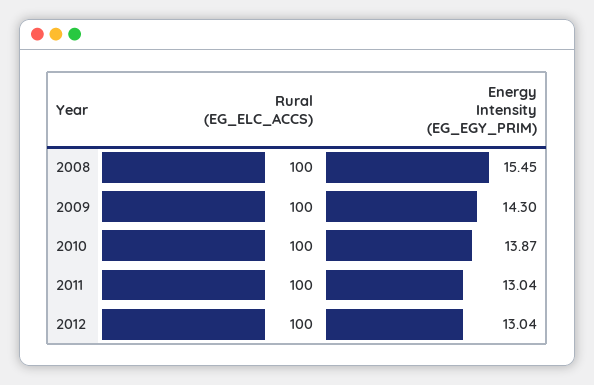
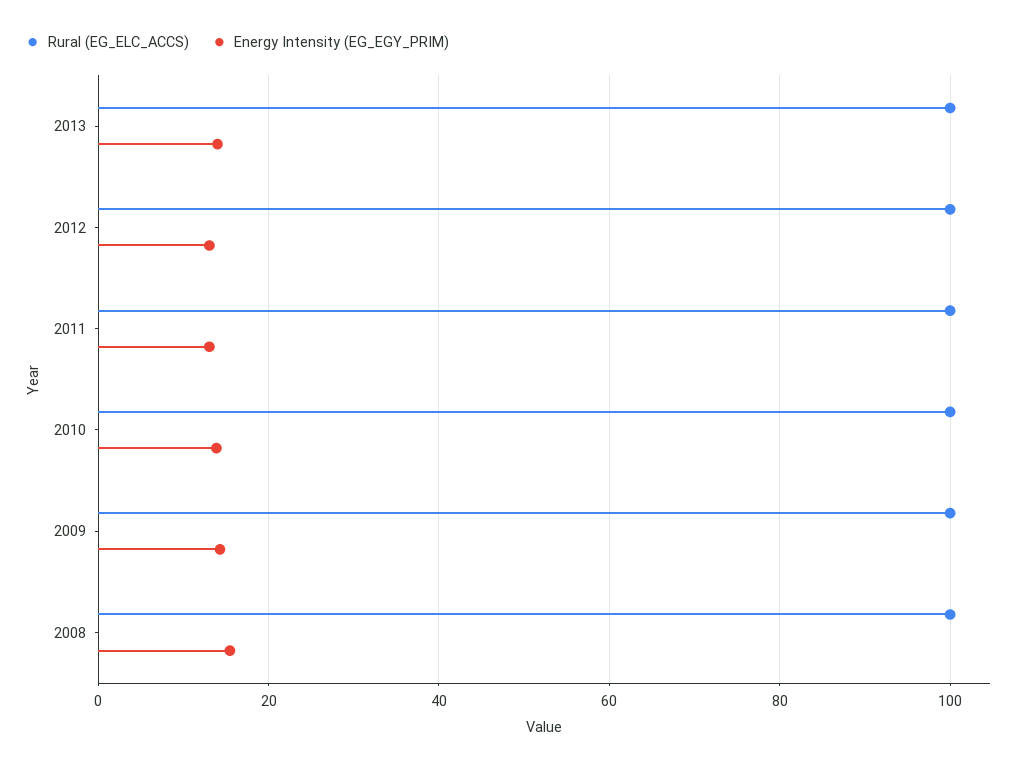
Rural (EG_ELC_ACCS), 2013: none -> 100
Energy Intensity (EG_EGY_PRIM), 2013: none -> 14

